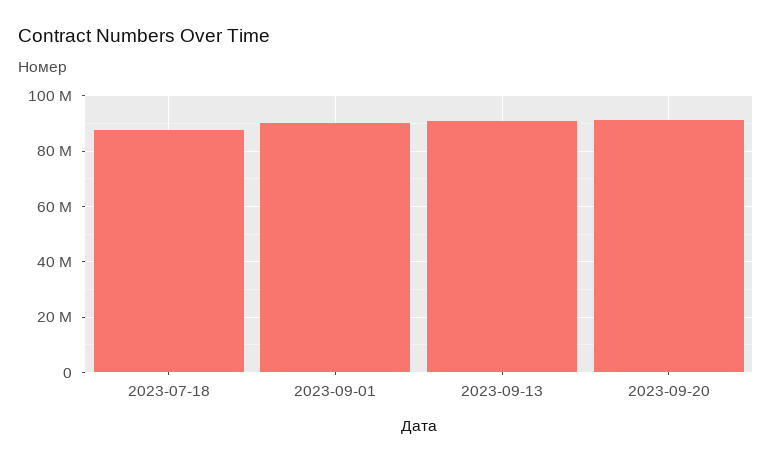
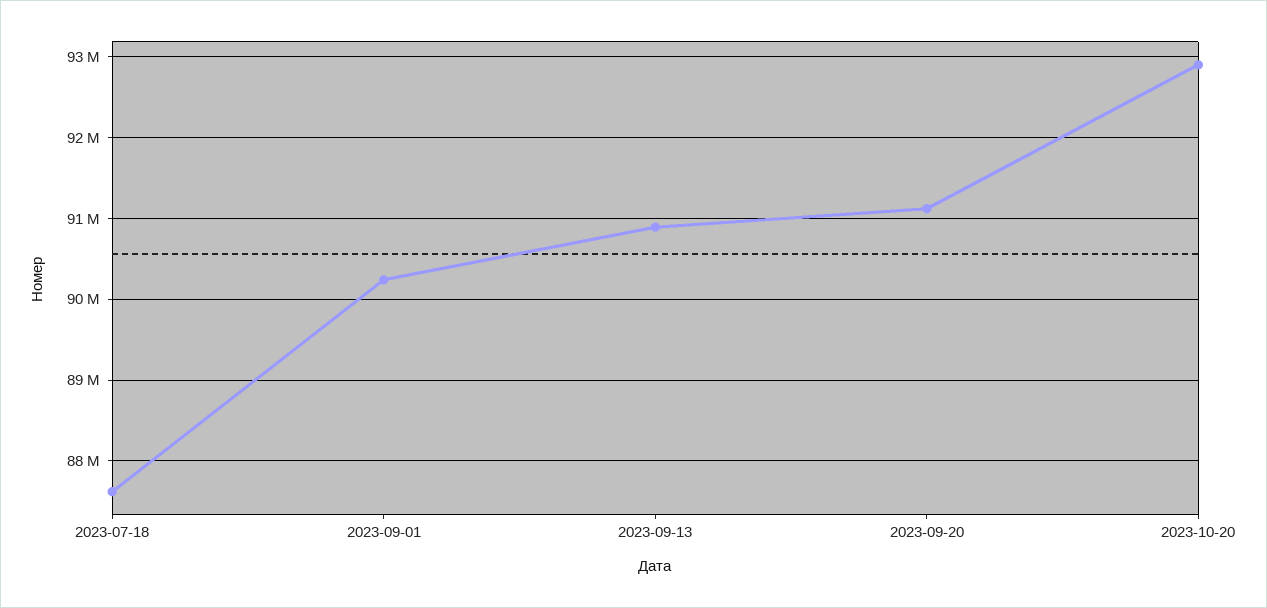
2023-10-20: none -> 92900000

